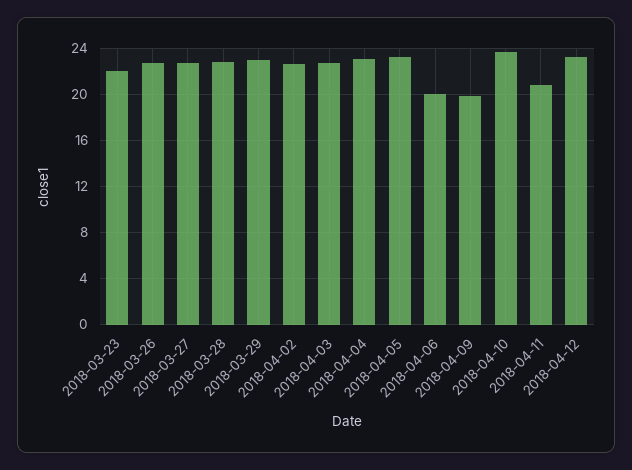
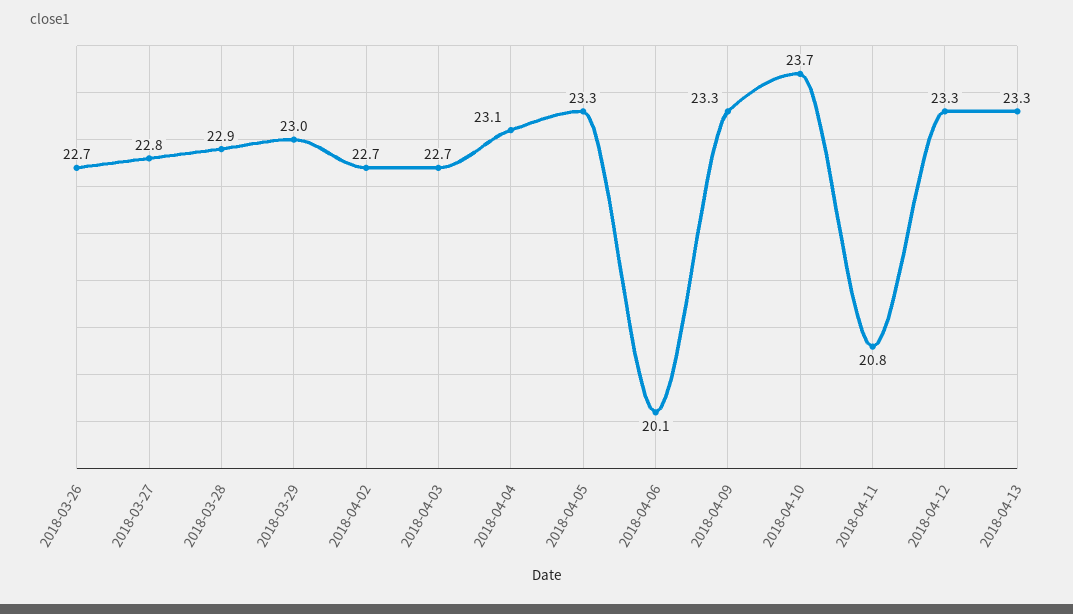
2018-03-23: 22 -> none
2018-04-09: 20 -> 23.3
2018-04-13: none -> 23.3

